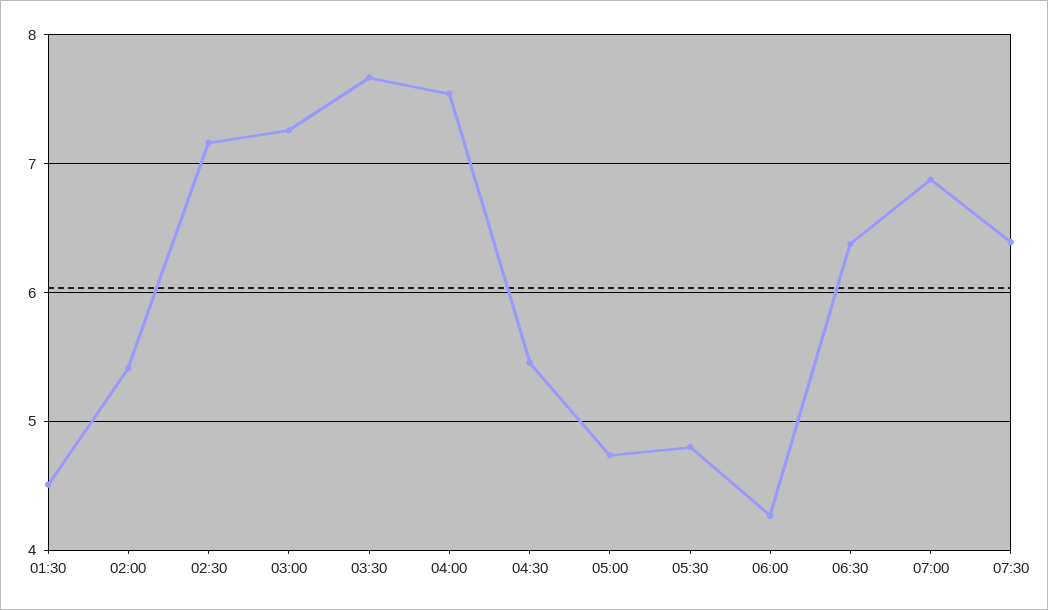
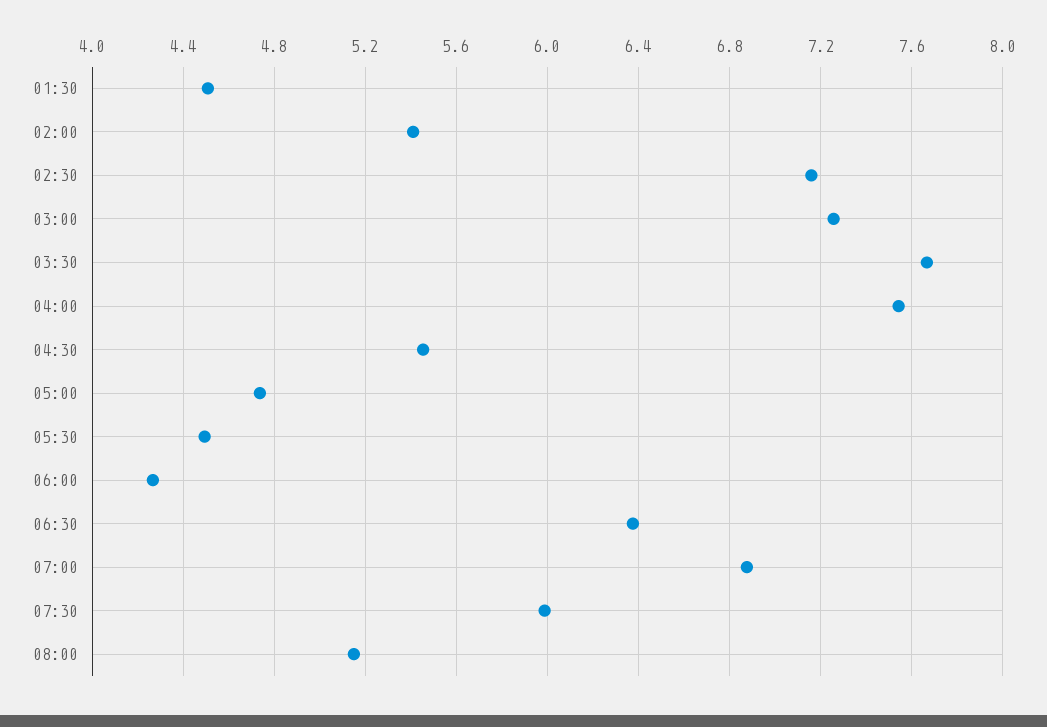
05:30: 4.8 -> 4.5
07:30: 6.4 -> 6
08:00: none -> 5.15

